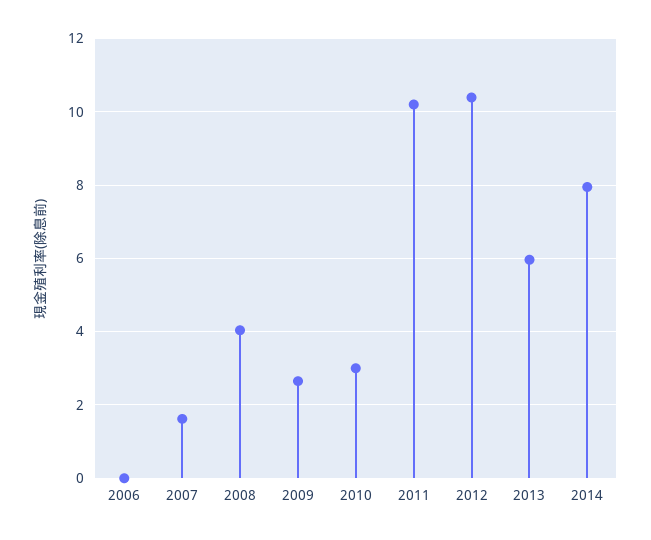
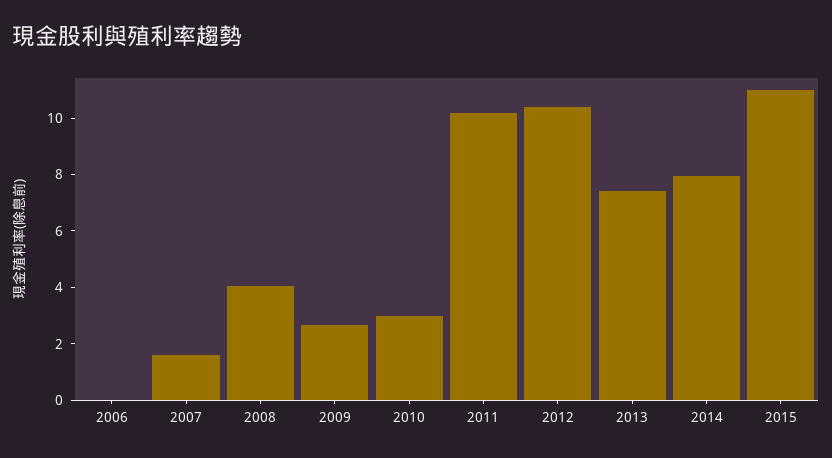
2013: 6 -> 7.5
2015: none -> 11

